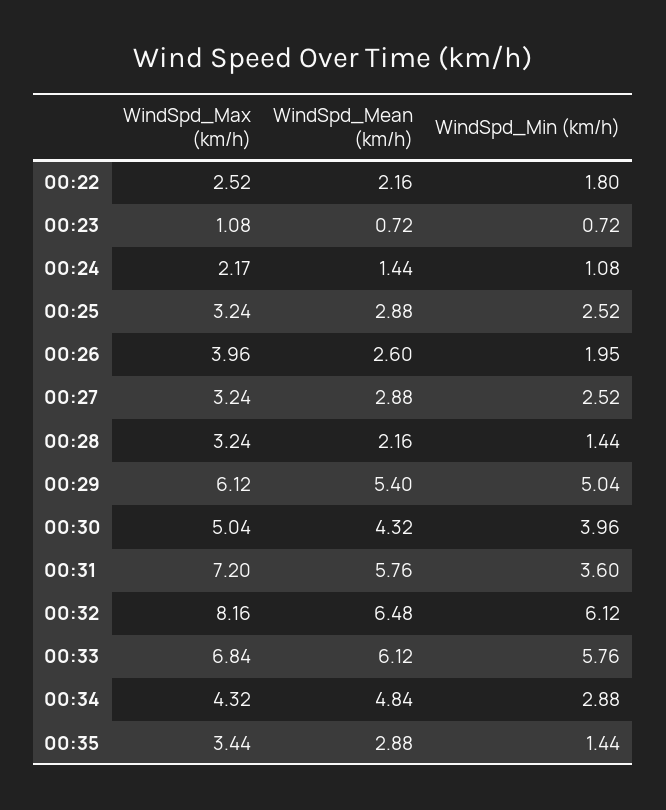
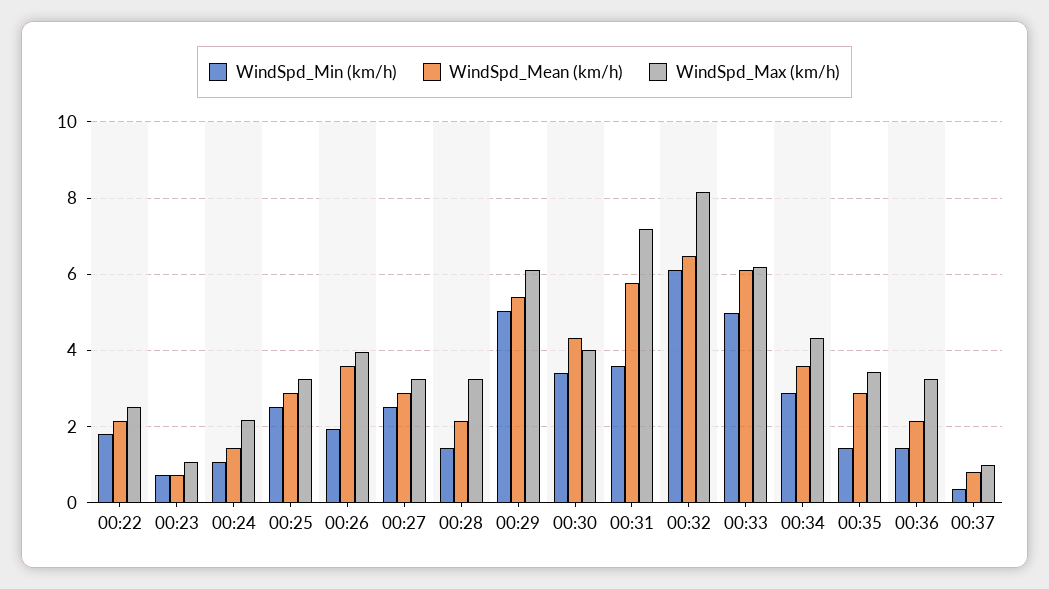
WindSpd_Mean (km/h), 00:26: 2.6 -> 3.6
WindSpd_Max (km/h), 00:30: 5.04 -> 4
WindSpd_Min (km/h), 00:30: 3.96 -> 3.4
WindSpd_Max (km/h), 00:33: 6.84 -> 6.2
WindSpd_Min (km/h), 00:33: 5.76 -> 5
WindSpd_Mean (km/h), 00:34: 4.84 -> 3.6
WindSpd_Min (km/h), 00:36: none -> 1.4
WindSpd_Mean (km/h), 00:36: none -> 2.2
WindSpd_Max (km/h), 00:36: none -> 3.2
WindSpd_Min (km/h), 00:37: none -> 0.4
WindSpd_Mean (km/h), 00:37: none -> 0.8
WindSpd_Max (km/h), 00:37: none -> 1

